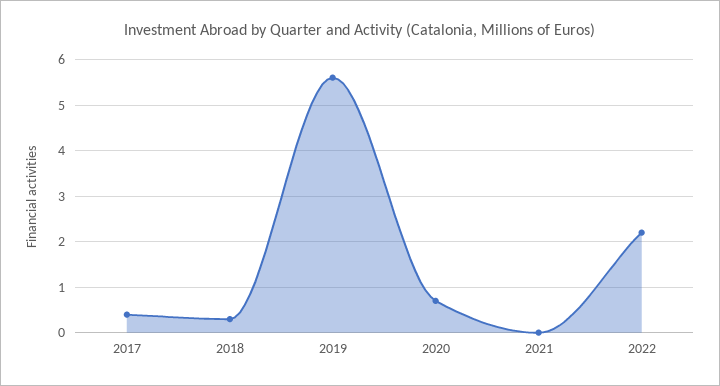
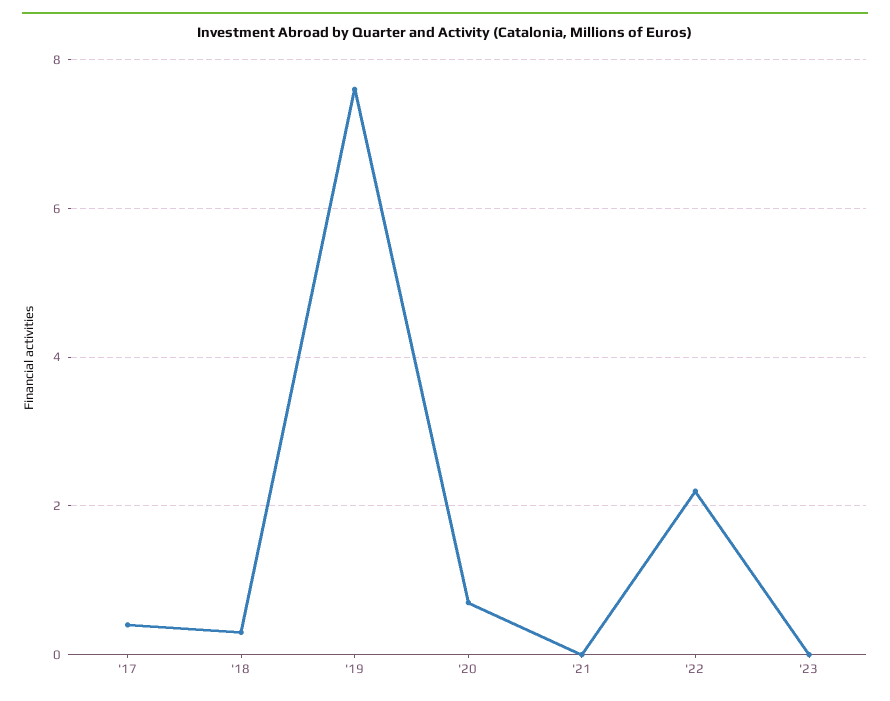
2019: 5.5 -> 7.5
'23: none -> 0

